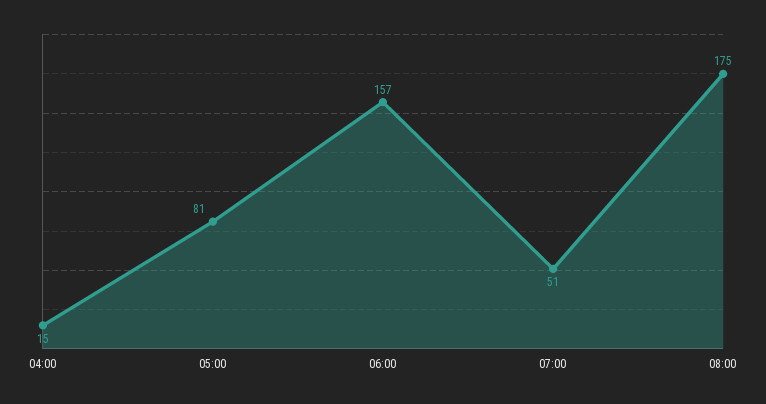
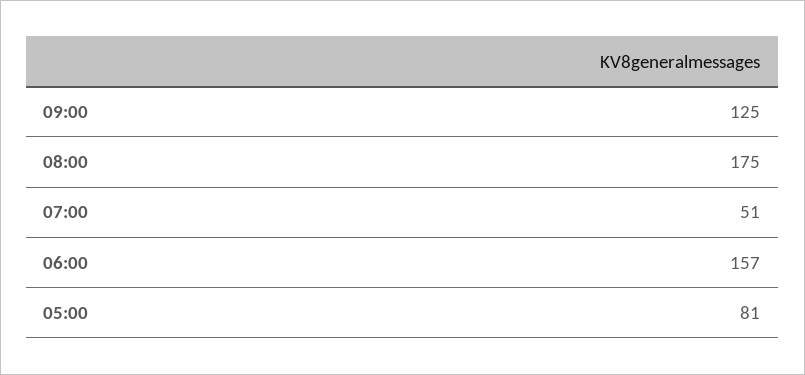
04:00: 15 -> none
09:00: none -> 125

